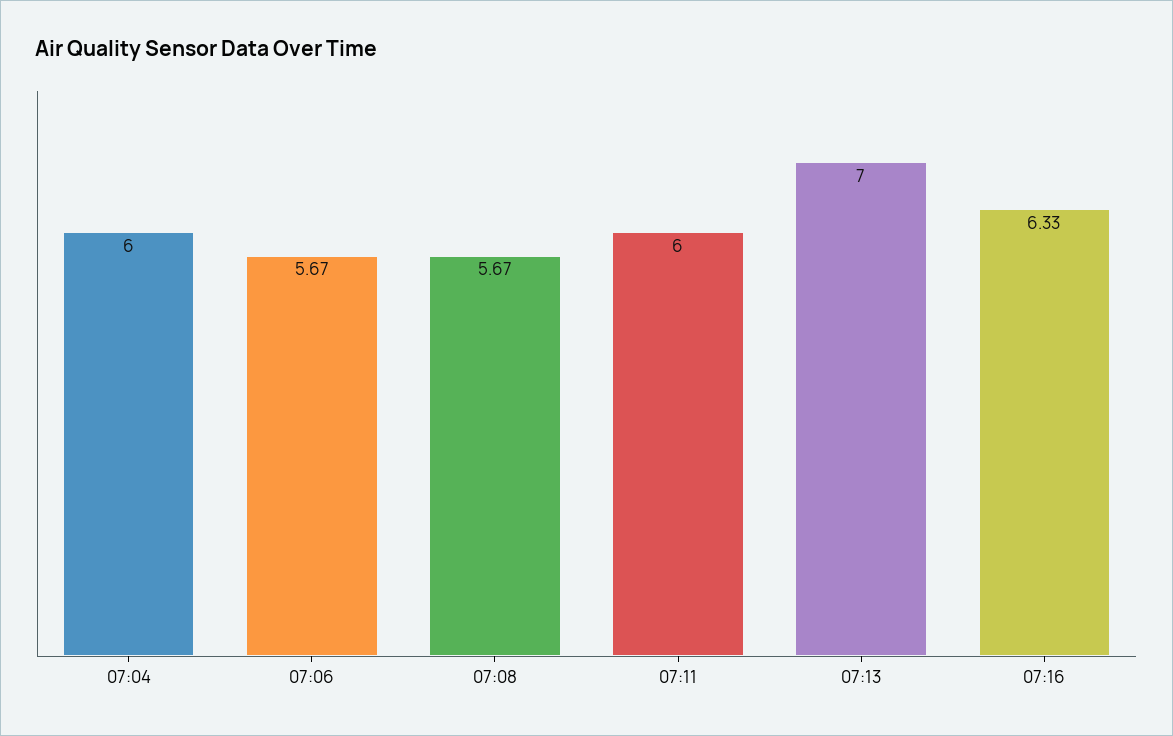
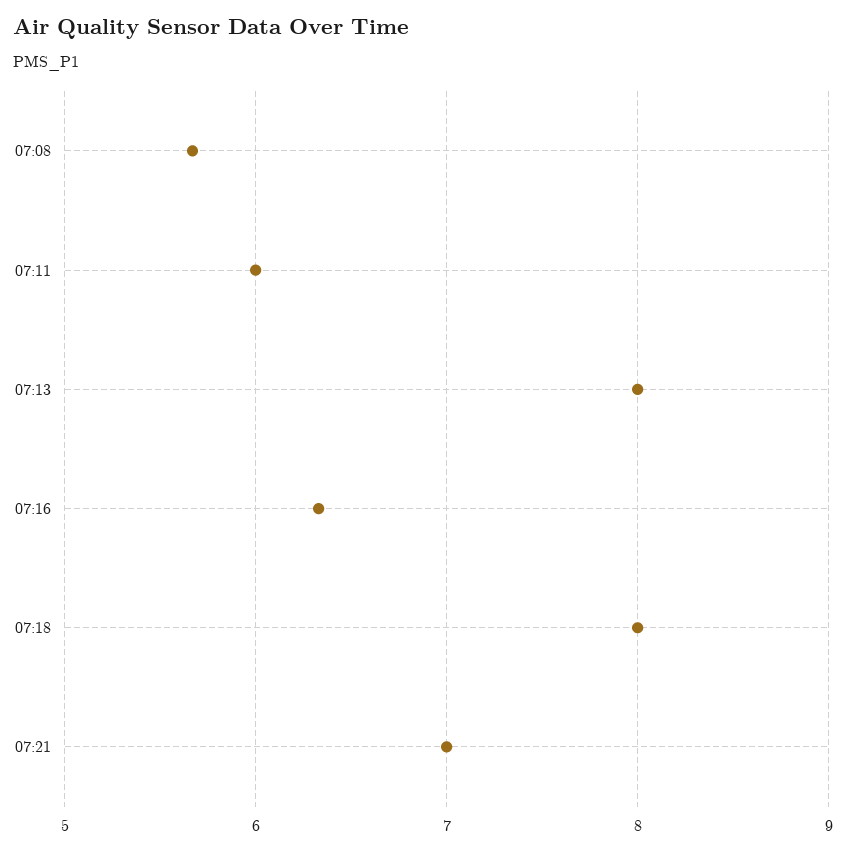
07:04: 6 -> none
07:06: 5.67 -> none
07:13: 7 -> 8
07:18: none -> 8
07:21: none -> 7

